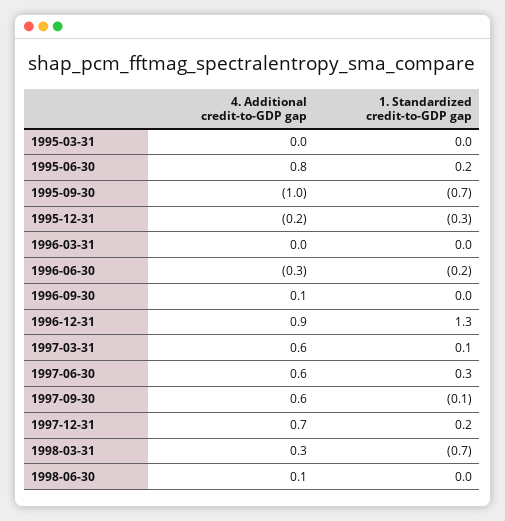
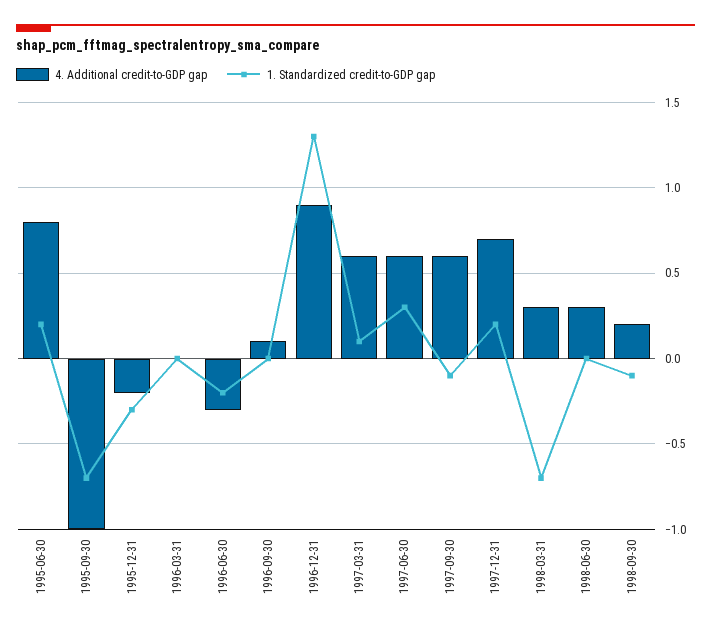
4. Additional credit-to-GDP gap, 1995-03-31: 0 -> none
1. Standardized credit-to-GDP gap, 1995-03-31: 0 -> none
4. Additional credit-to-GDP gap, 1998-06-30: 0.1 -> 0.3
4. Additional credit-to-GDP gap, 1998-09-30: none -> 0.2
1. Standardized credit-to-GDP gap, 1998-09-30: none -> -0.1

